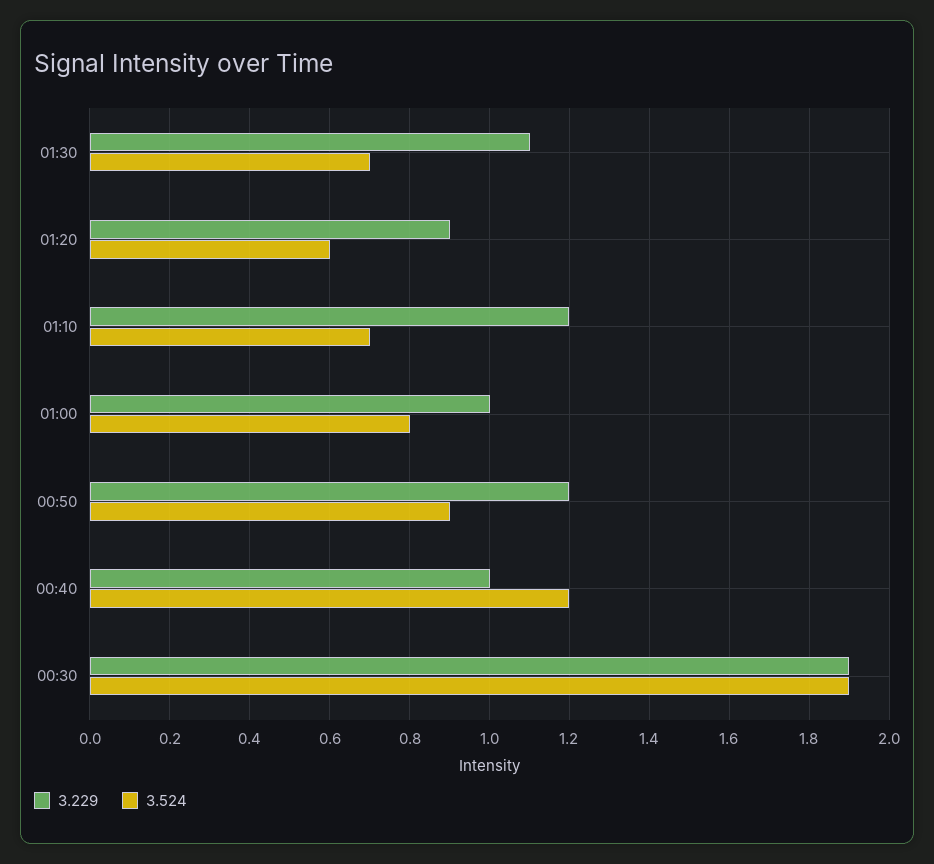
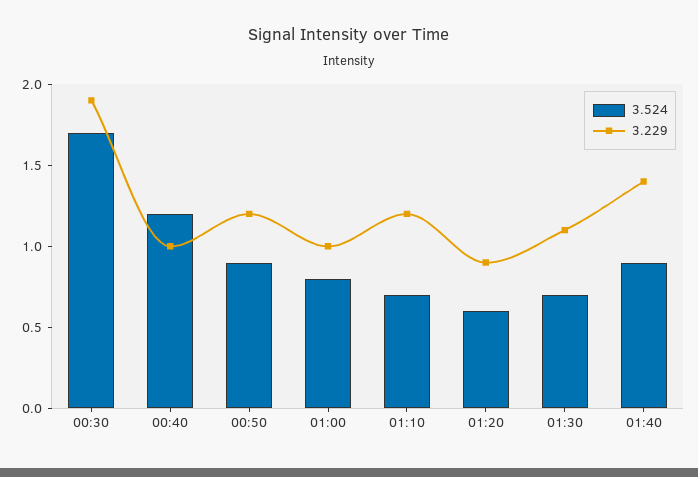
3.524, 00:30: 1.9 -> 1.7
3.524, 01:40: none -> 0.9
3.229, 01:40: none -> 1.4

